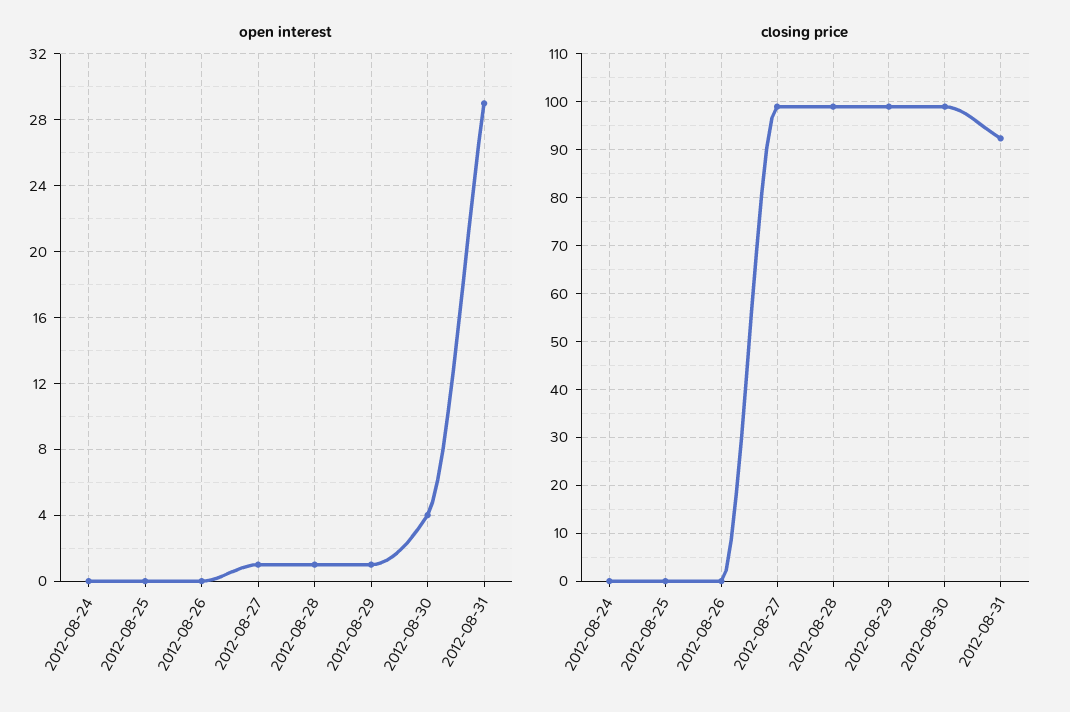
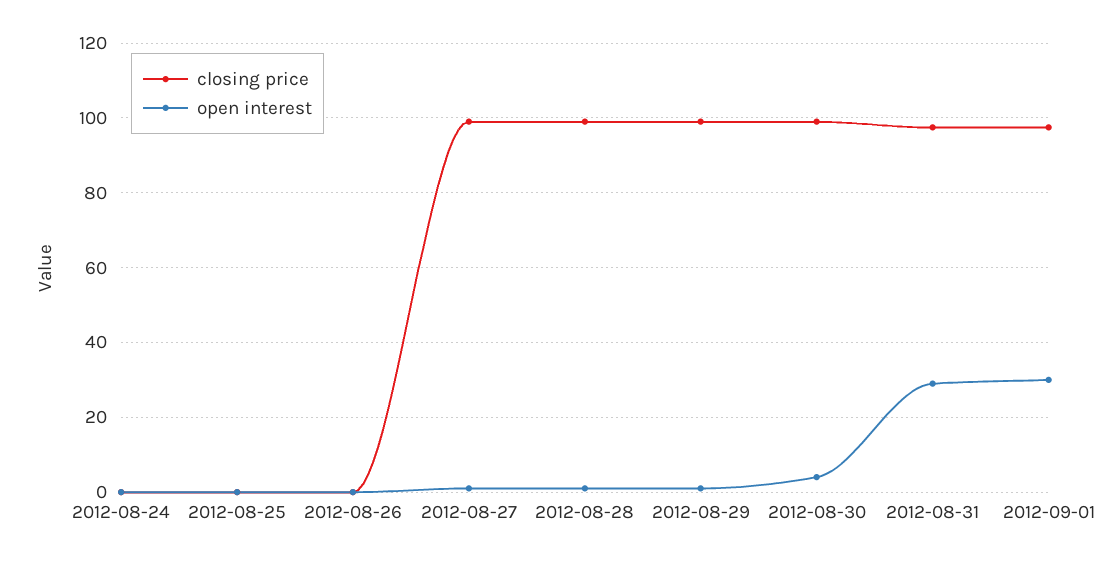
closing price, 2012-08-31: 92 -> 98
closing price, 2012-09-01: none -> 98
open interest, 2012-09-01: none -> 30

